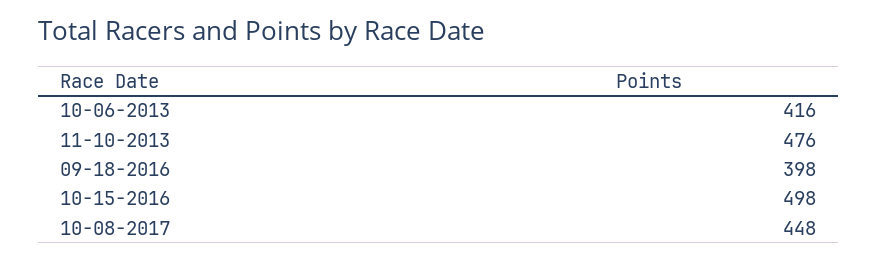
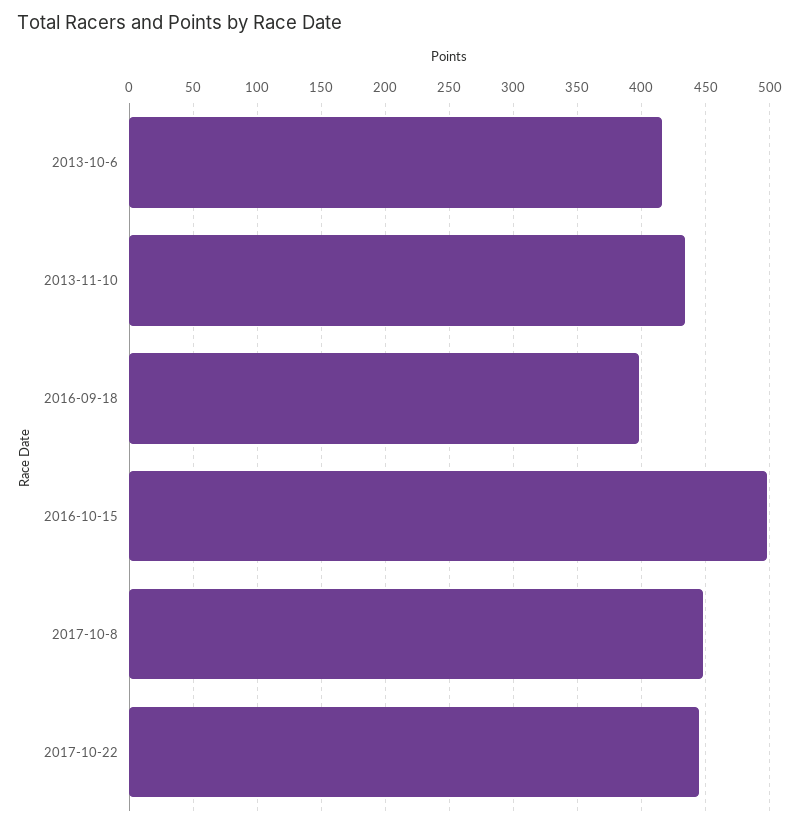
11-10-2013: 476 -> 435
2017-10-22: none -> 445

